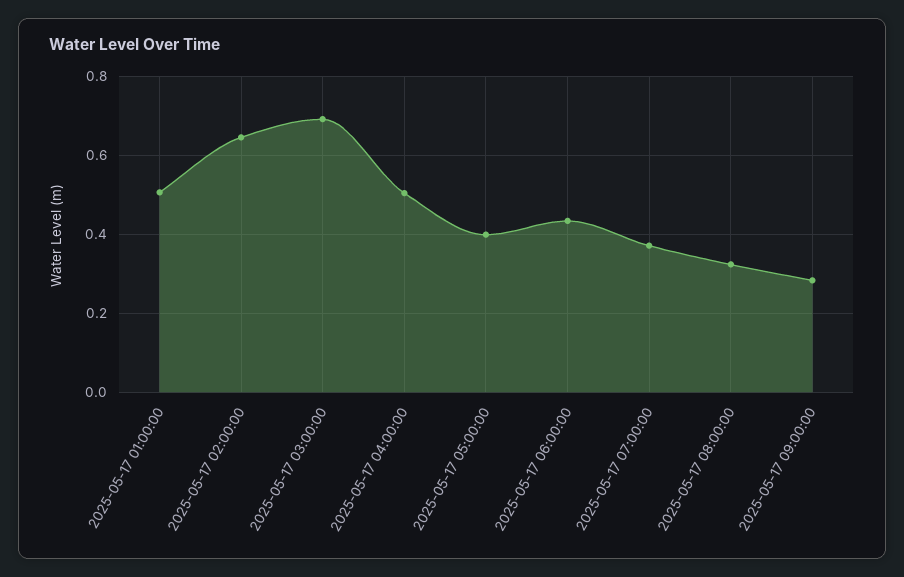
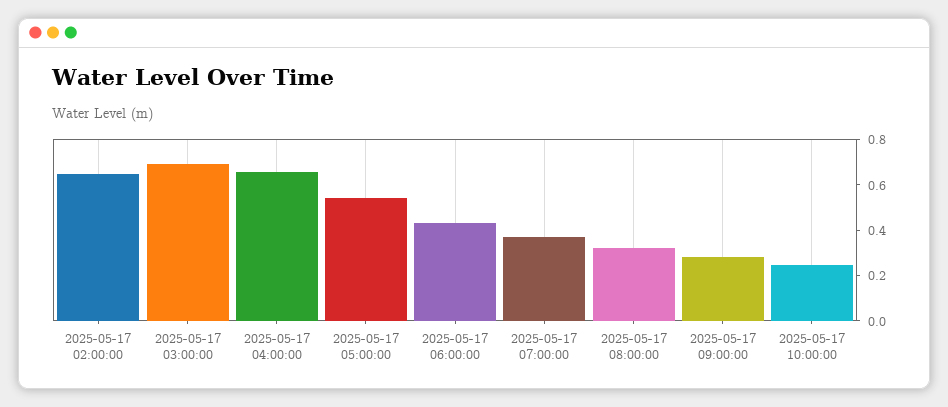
2025-05-17 01:00:00: 0.5 -> none
2025-05-17 04:00:00: 0.5 -> 0.65
2025-05-17 05:00:00: 0.4 -> 0.55
2025-05-17 10:00:00: none -> 0.25

